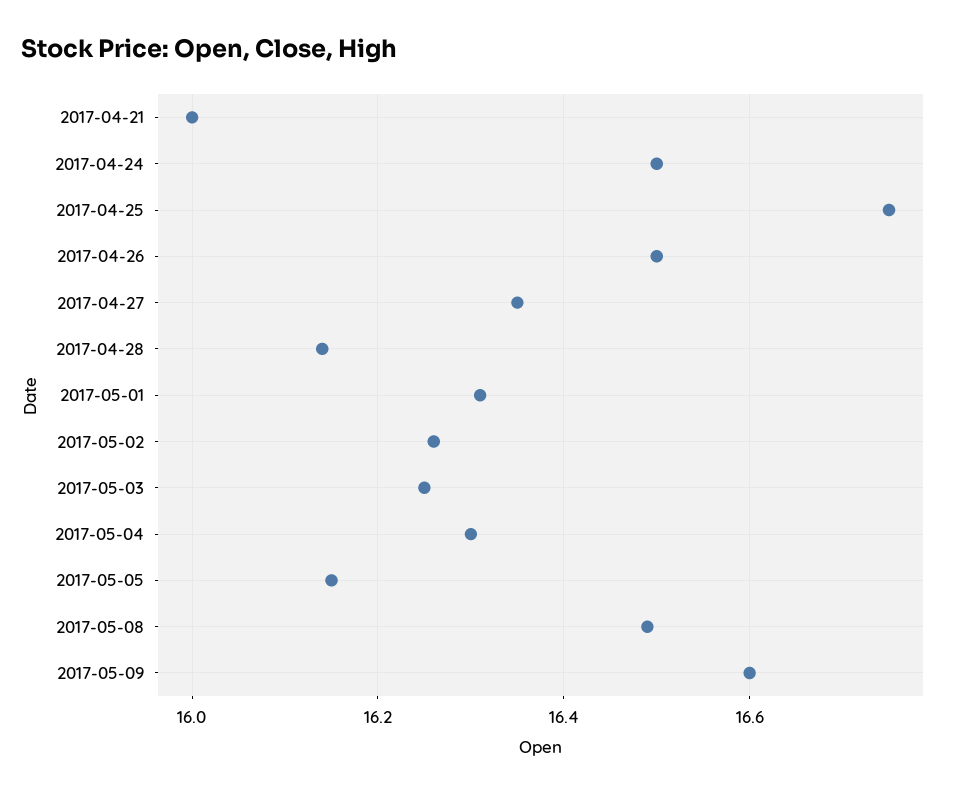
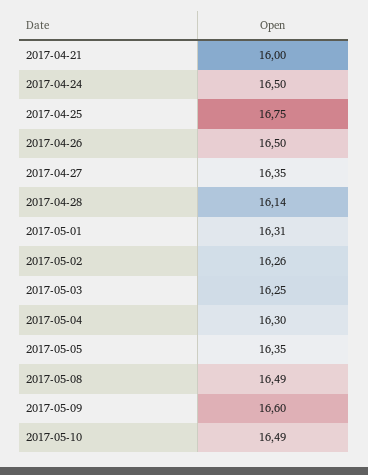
2017-05-05: 16.15 -> 16.35
2017-05-10: none -> 16.49

